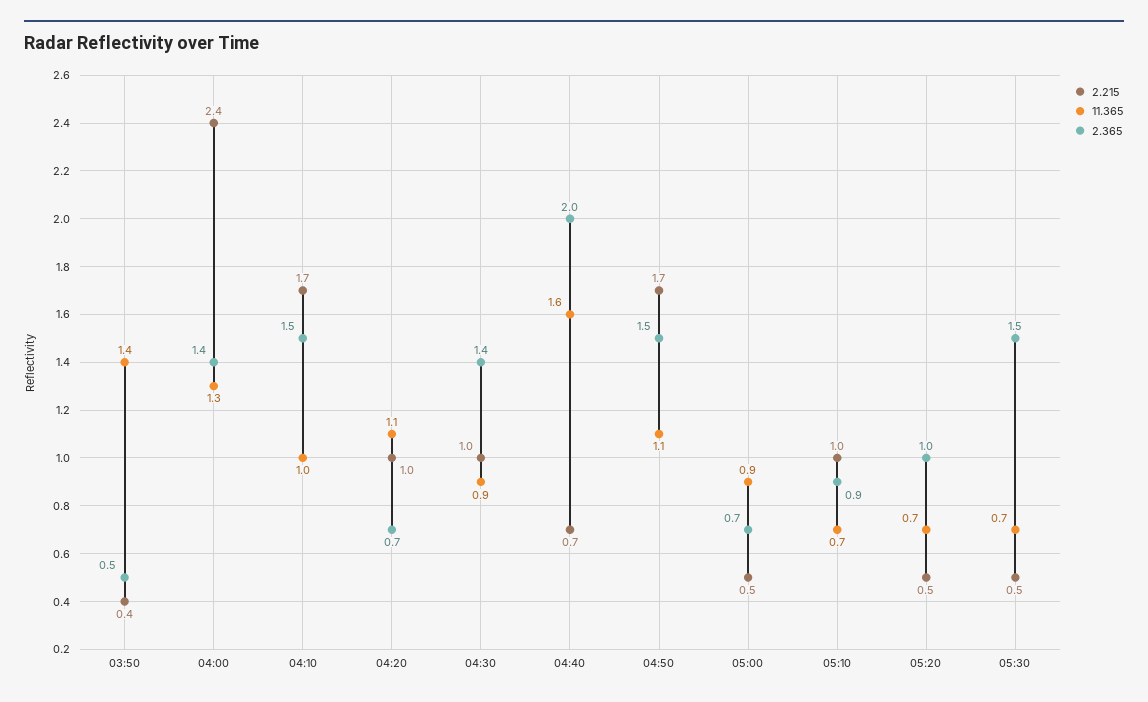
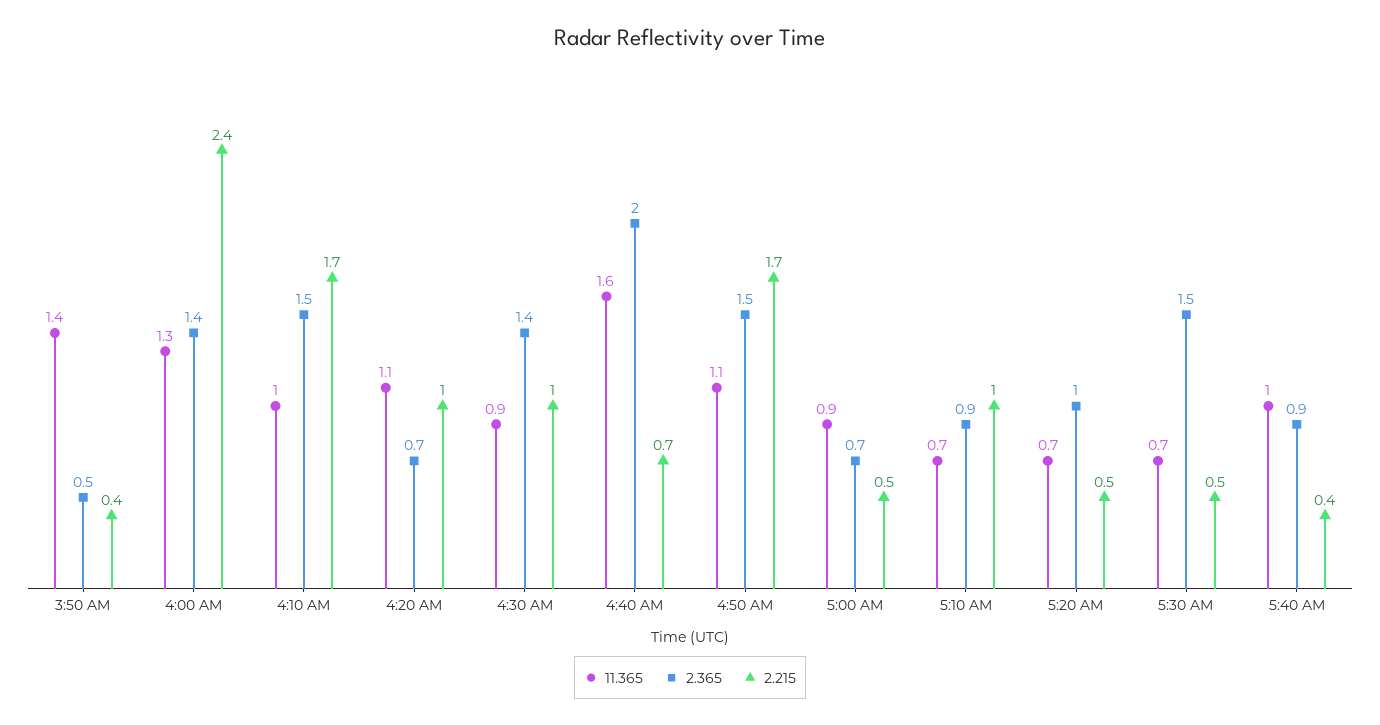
11.365, 5:40 AM: none -> 1
2.365, 5:40 AM: none -> 0.9
2.215, 5:40 AM: none -> 0.4

